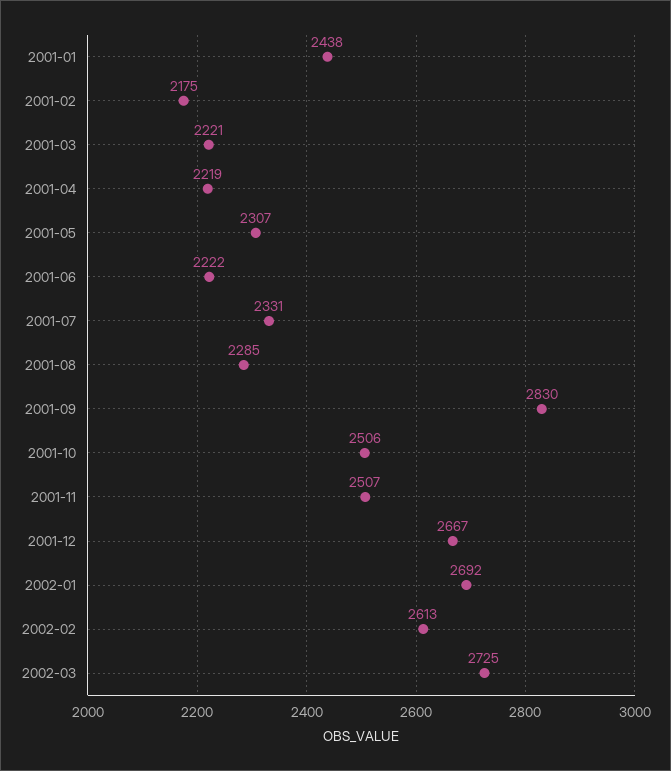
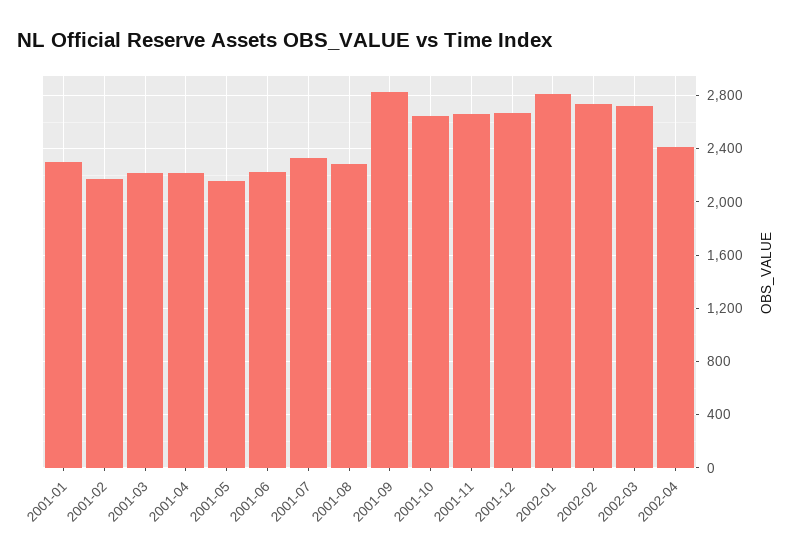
2001-01: 2438 -> 2300
2001-05: 2307 -> 2150
2001-10: 2506 -> 2650
2001-11: 2507 -> 2650
2002-01: 2692 -> 2800
2002-02: 2613 -> 2750
2002-04: none -> 2400

